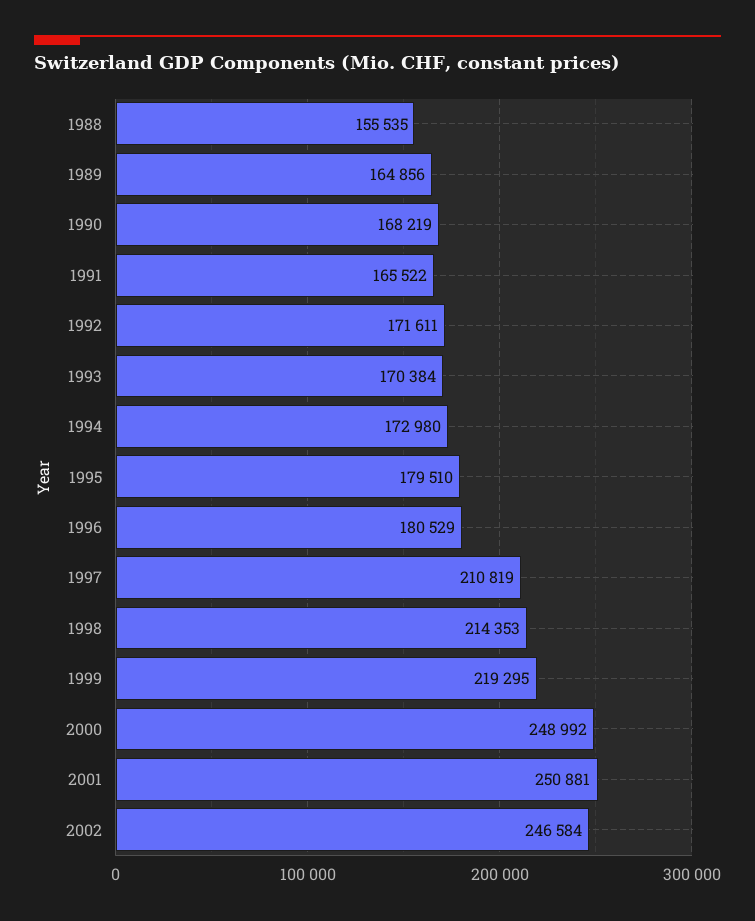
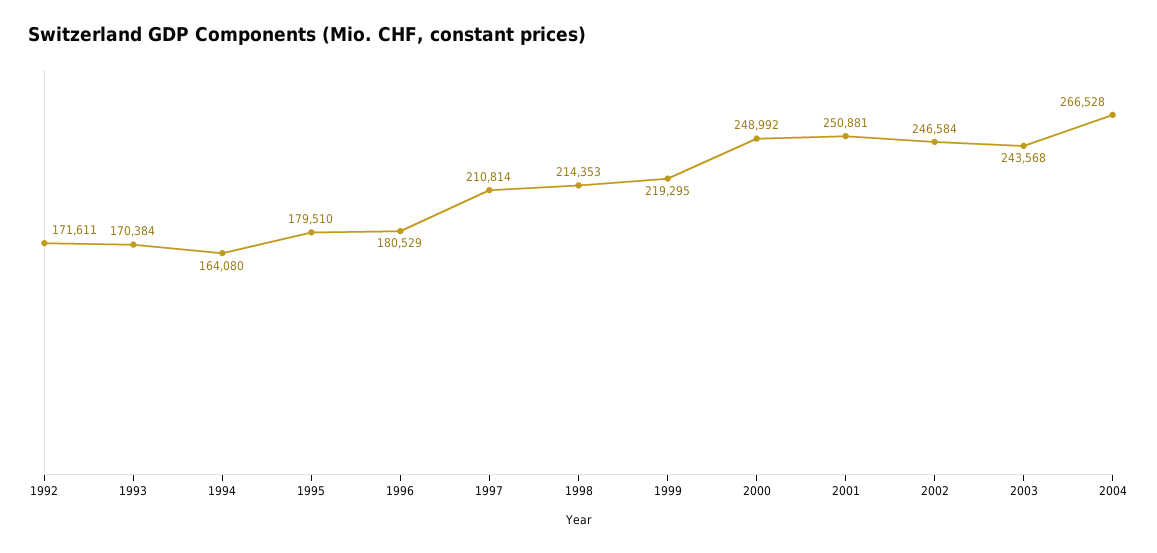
1988: 155535 -> none
1989: 164856 -> none
1990: 168219 -> none
1991: 165522 -> none
1994: 172980 -> 164080
1997: 210819 -> 210814
2003: none -> 243568
2004: none -> 266528

